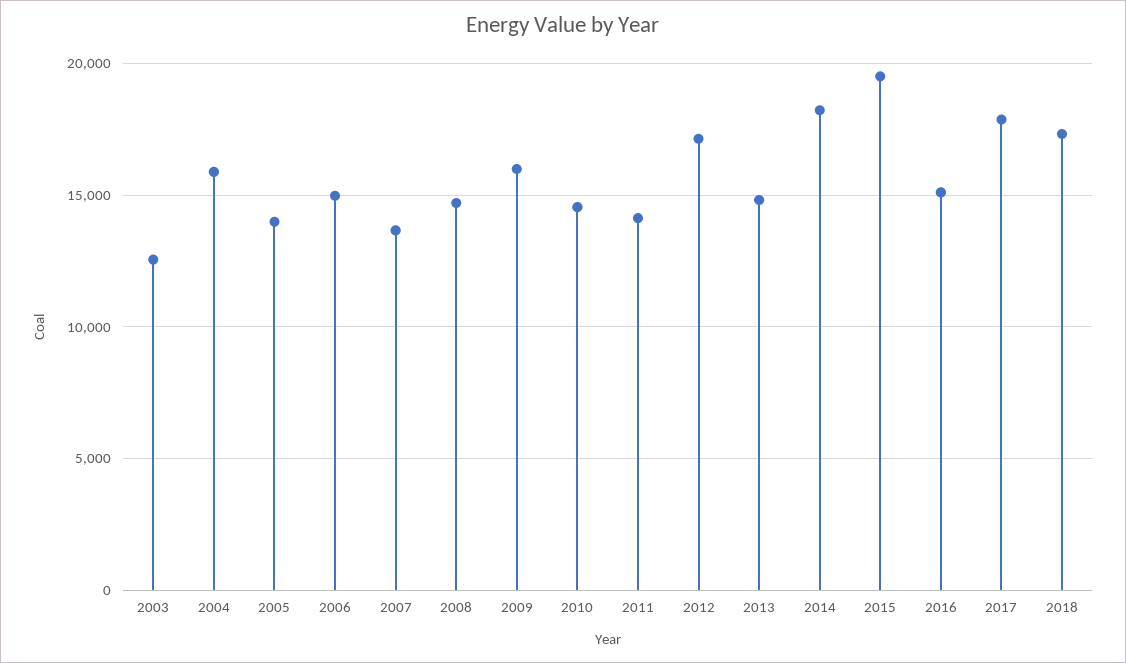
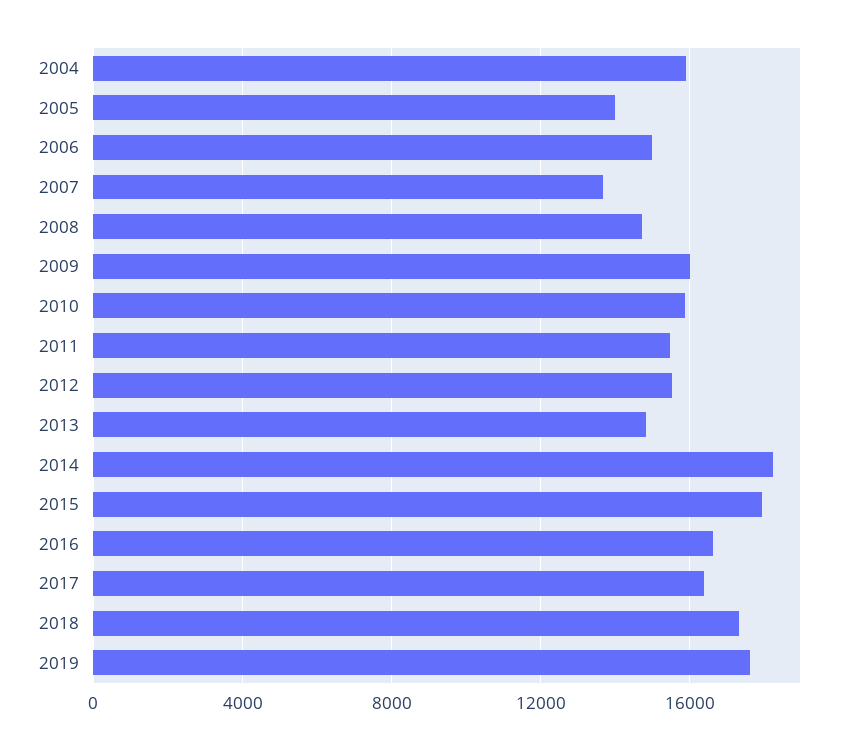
2003: 12500 -> none
2010: 14500 -> 16000
2011: 14000 -> 15500
2012: 17000 -> 15500
2015: 19500 -> 18000
2016: 15000 -> 16500
2017: 18000 -> 16500
2019: none -> 17500

